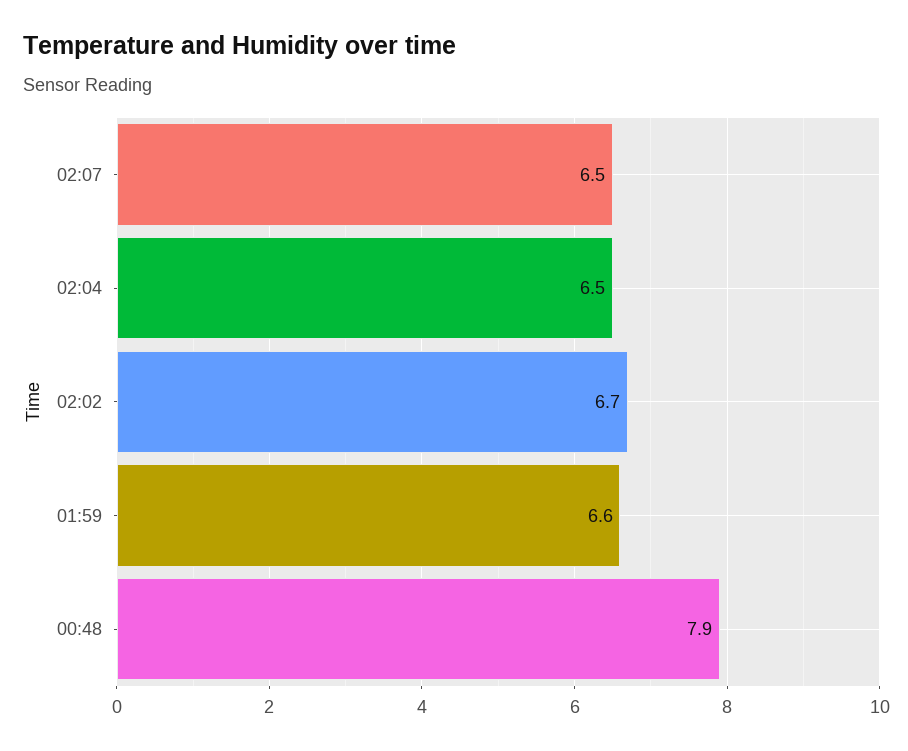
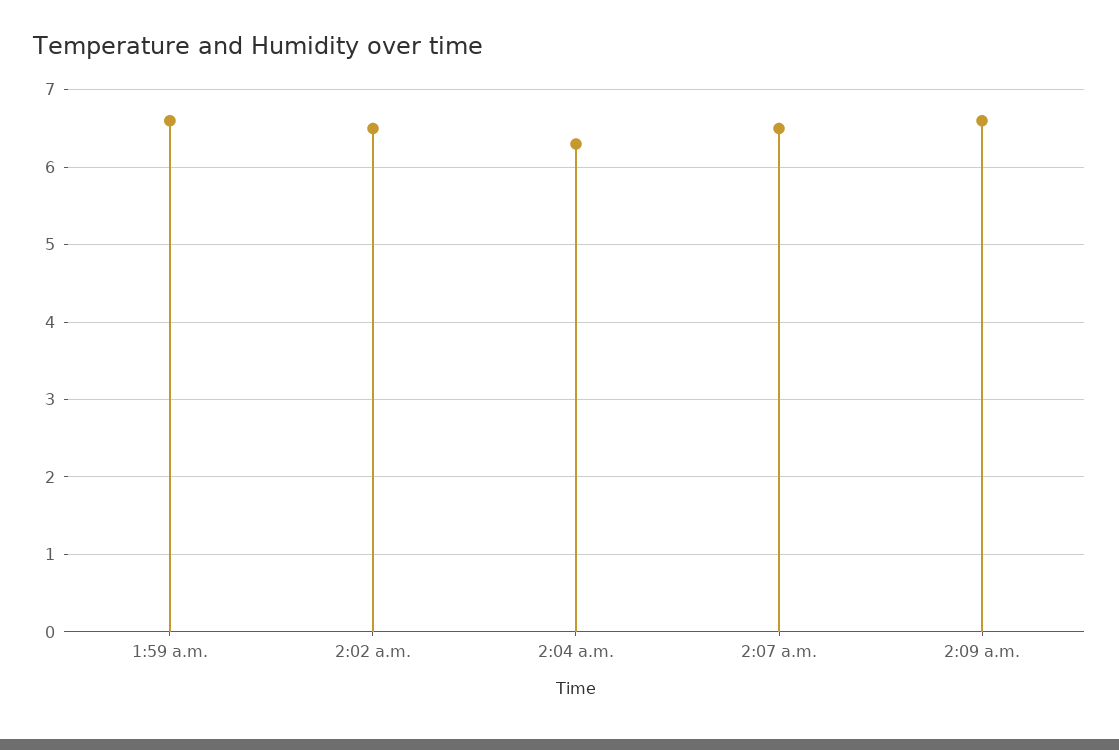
02:04: 6.5 -> 6.3
02:02: 6.7 -> 6.5
00:48: 7.9 -> none
2:09 a.m.: none -> 6.6

